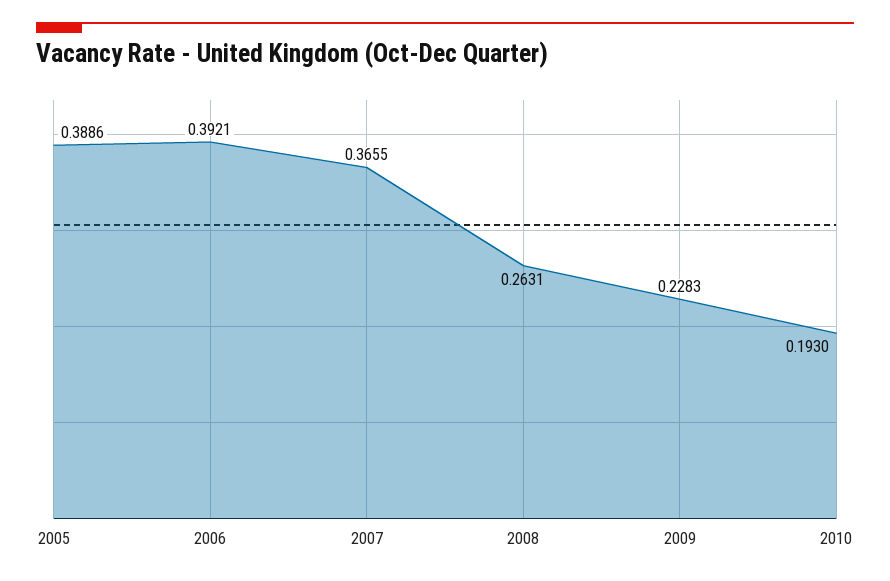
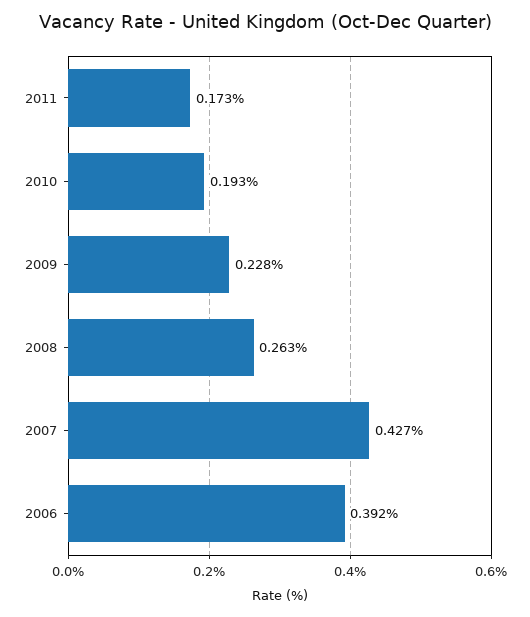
2005: 0.3886 -> none
2007: 0.3655 -> 0.427
2011: none -> 0.173

